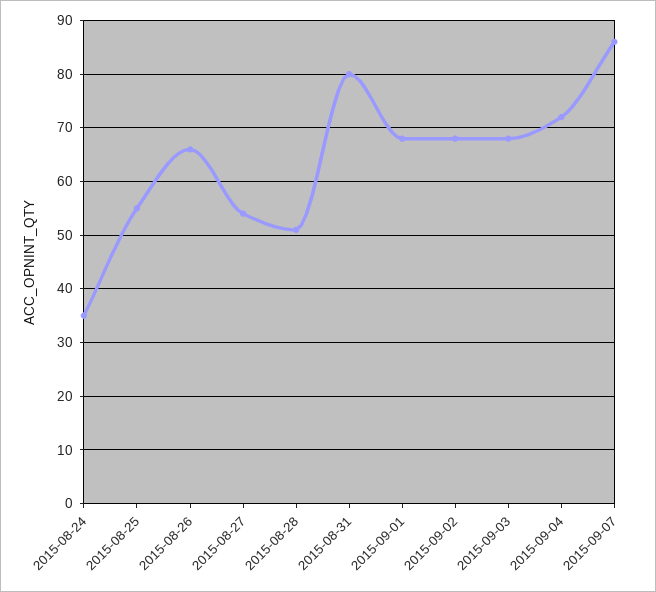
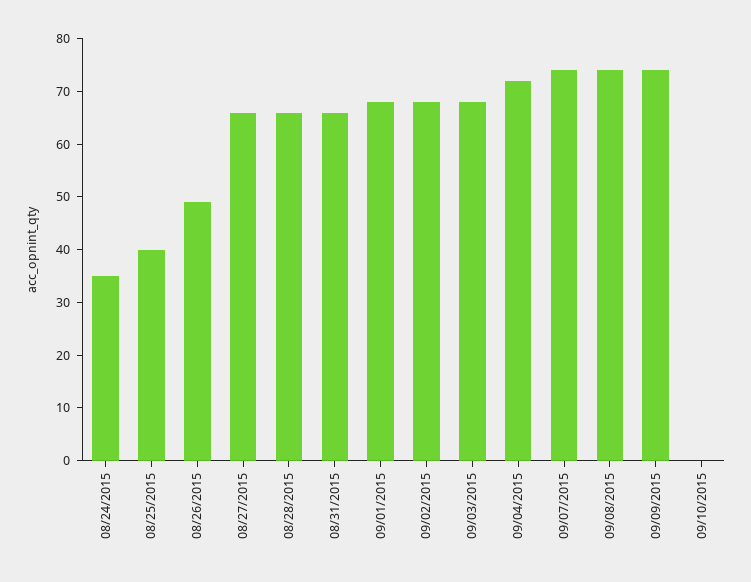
2015-08-25: 55 -> 40
2015-08-26: 65 -> 50
2015-08-27: 55 -> 65
2015-08-28: 50 -> 65
2015-08-31: 80 -> 65
2015-09-07: 85 -> 75
09/08/2015: none -> 75
09/09/2015: none -> 75
09/10/2015: none -> 0

